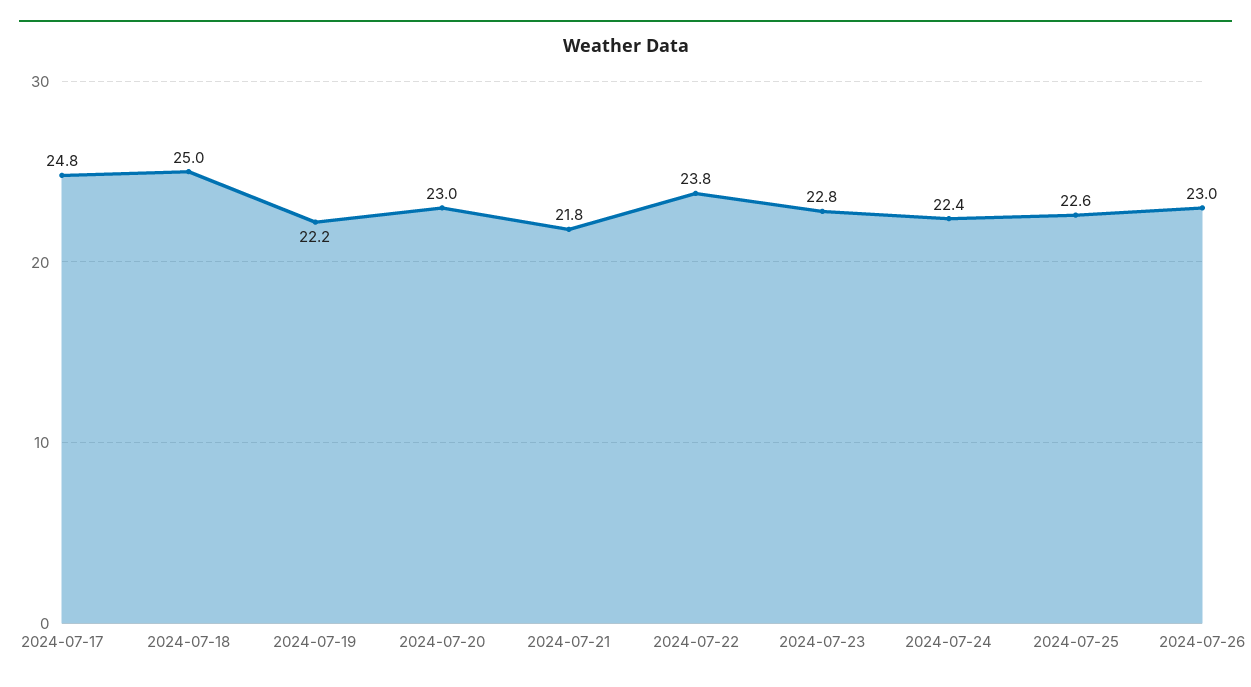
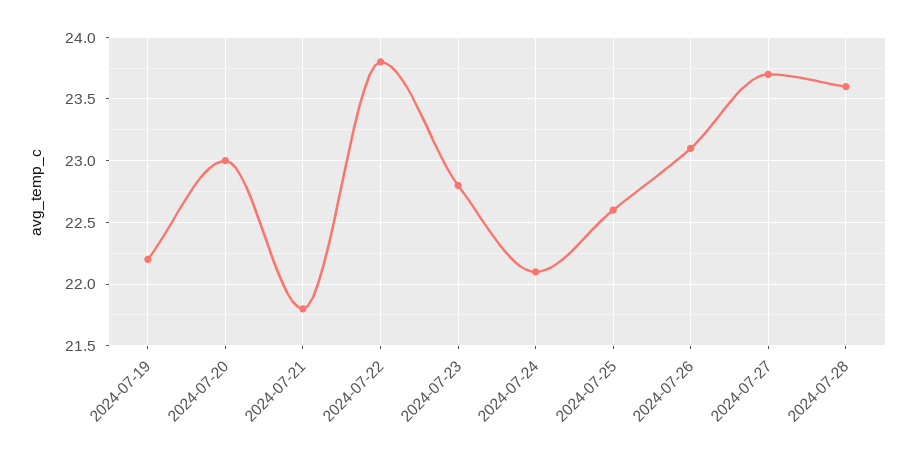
2024-07-17: 24.8 -> none
2024-07-18: 25 -> none
2024-07-24: 22.4 -> 22.1
2024-07-26: 23 -> 23.1
2024-07-27: none -> 23.7
2024-07-28: none -> 23.6

